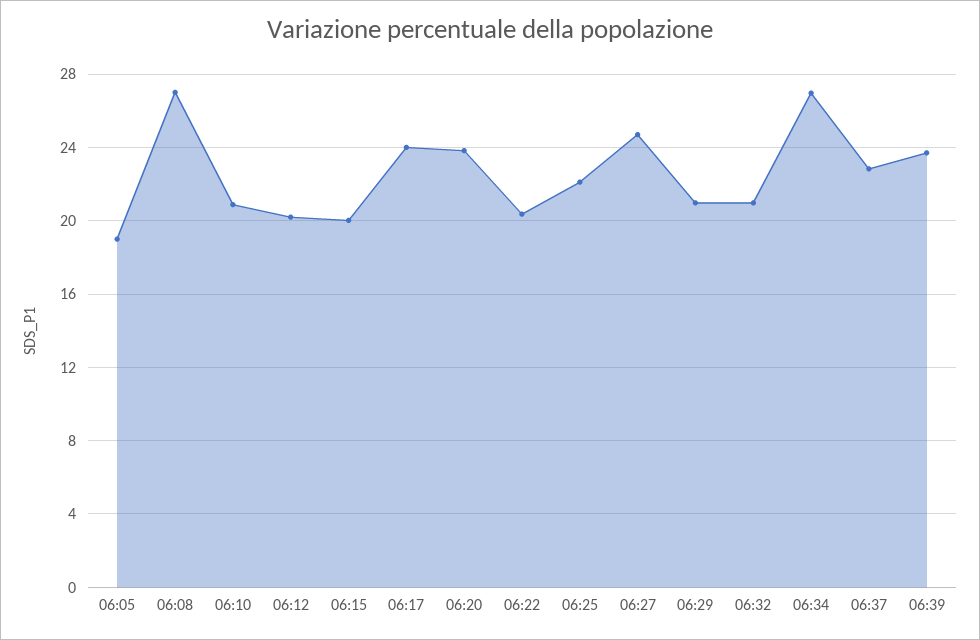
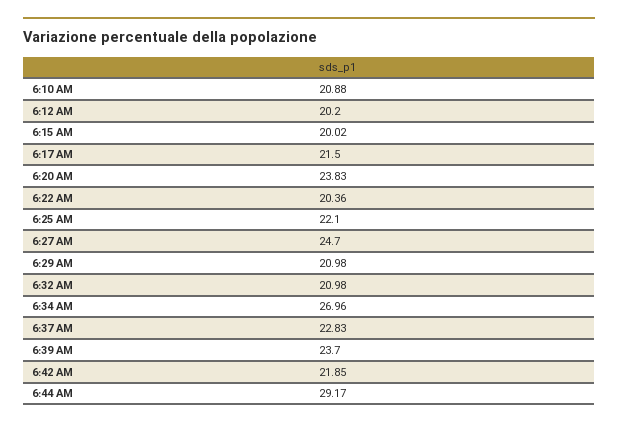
06:05: 19 -> none
06:08: 27 -> none
06:17: 24 -> 21.5
6:42 AM: none -> 21.85
6:44 AM: none -> 29.17

